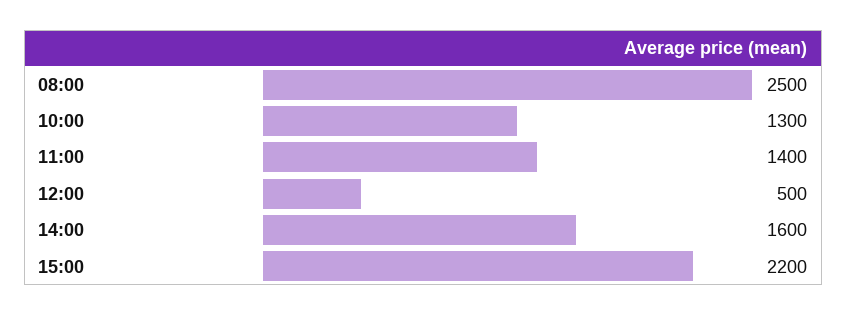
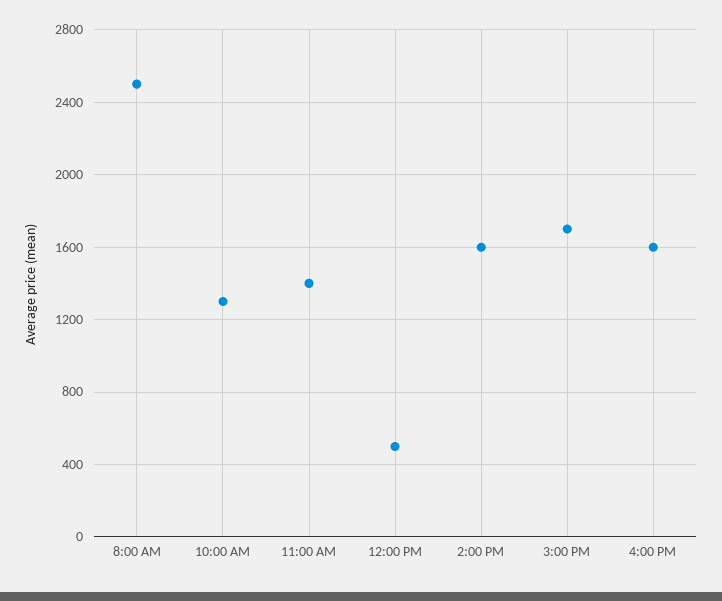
15:00: 2200 -> 1700
4:00 PM: none -> 1600

